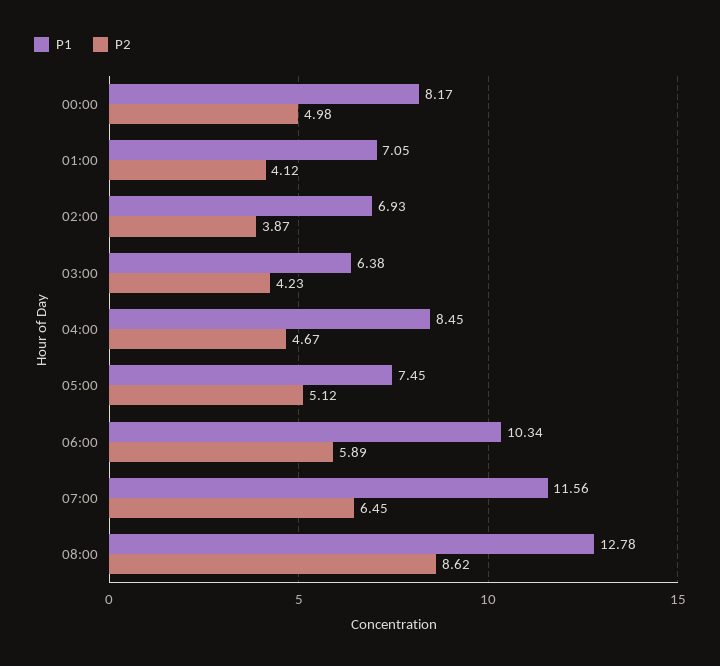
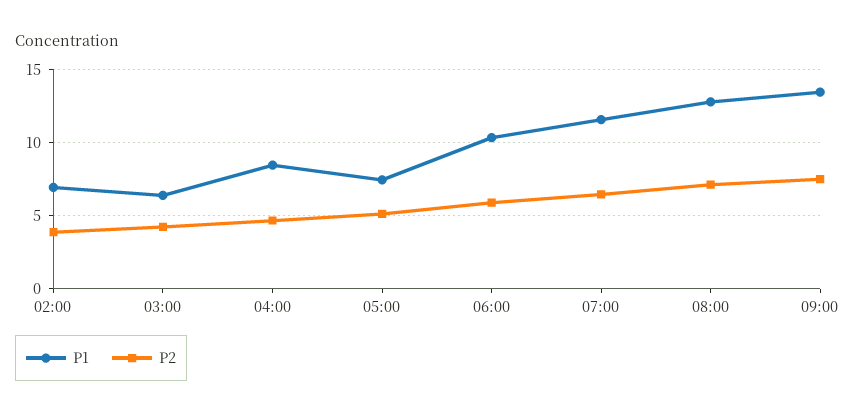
P1, 00:00: 8.17 -> none
P2, 00:00: 4.98 -> none
P1, 01:00: 7.05 -> none
P2, 01:00: 4.12 -> none
P2, 08:00: 8.62 -> 7
P1, 09:00: none -> 13.5
P2, 09:00: none -> 7.5

